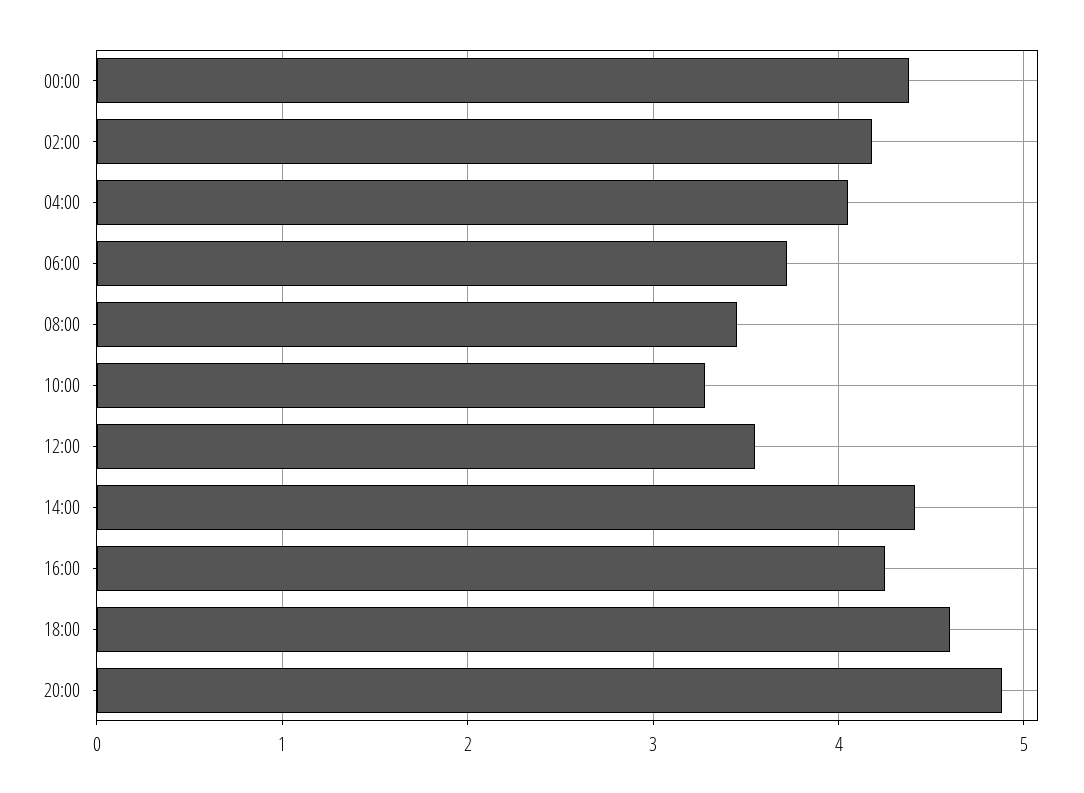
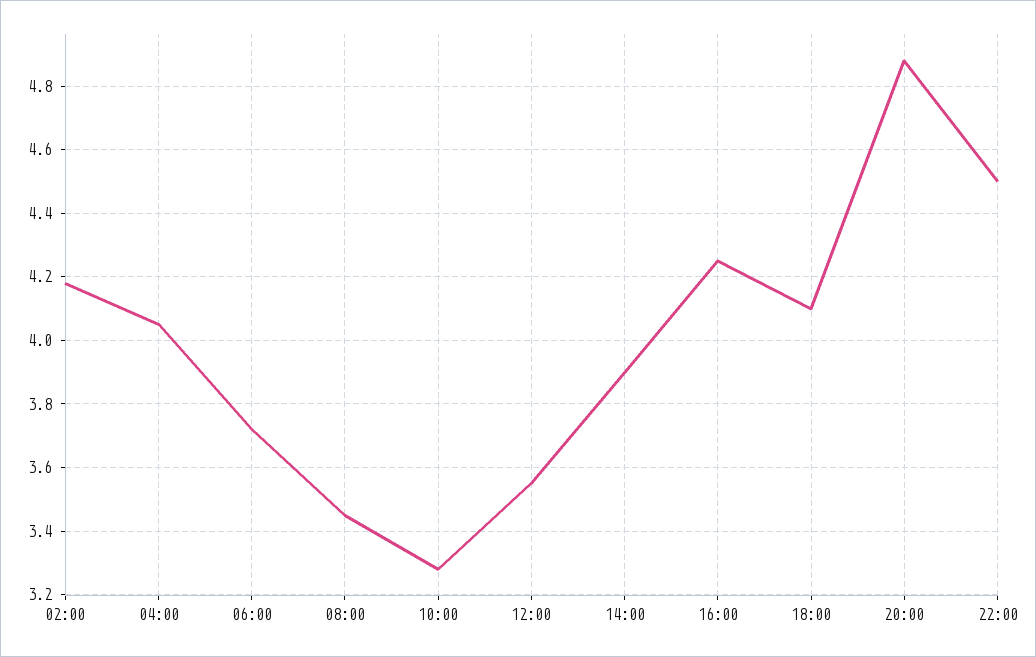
00:00: 4.4 -> none
14:00: 4.4 -> 3.9
18:00: 4.6 -> 4.1
22:00: none -> 4.5

